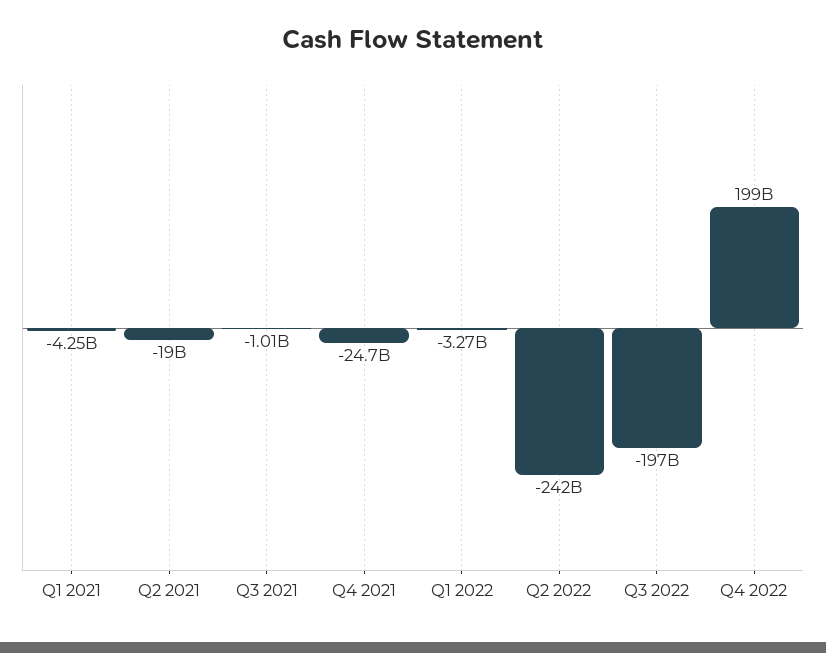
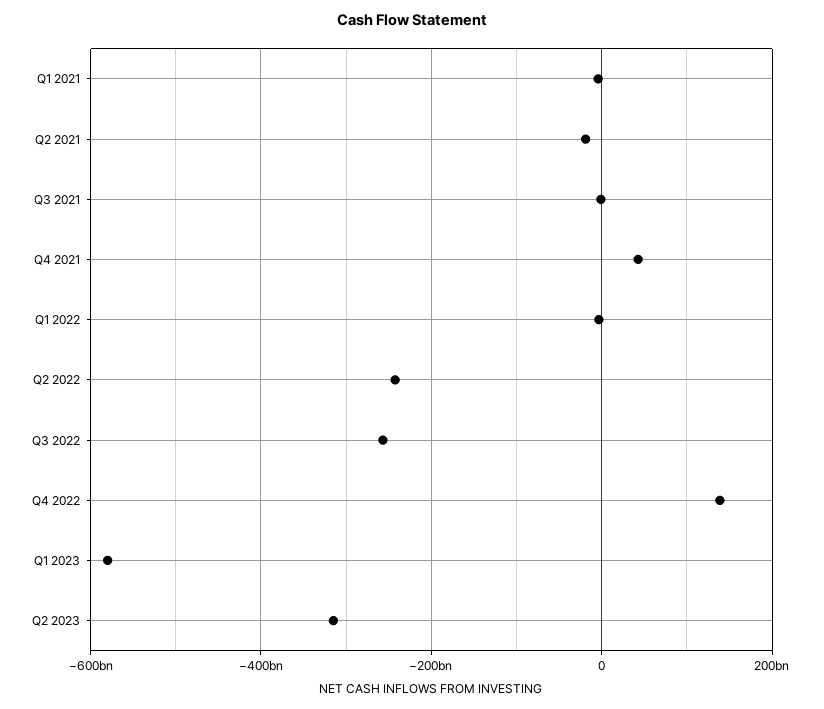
Q4 2021: -24700000000 -> 40000000000
Q3 2022: -197000000000 -> -260000000000
Q4 2022: 199000000000 -> 140000000000
Q1 2023: none -> -580000000000
Q2 2023: none -> -320000000000

